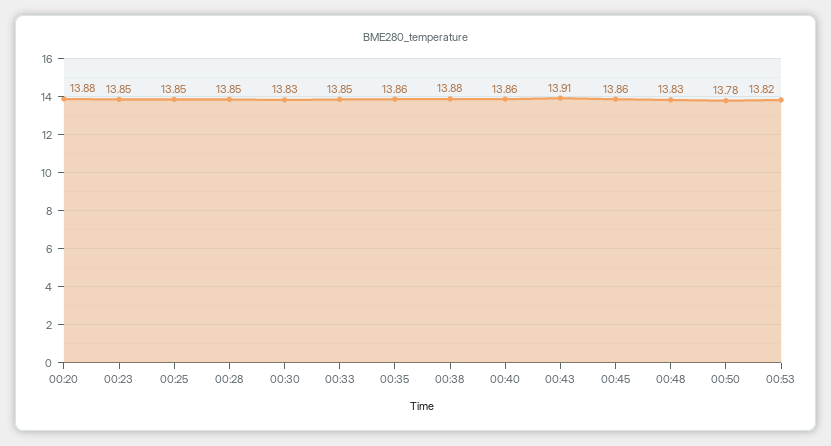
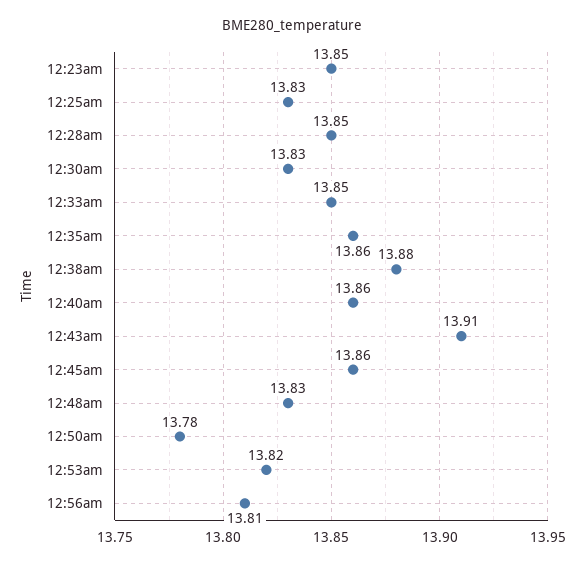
00:20: 13.88 -> none
00:25: 13.85 -> 13.83
12:56am: none -> 13.81

